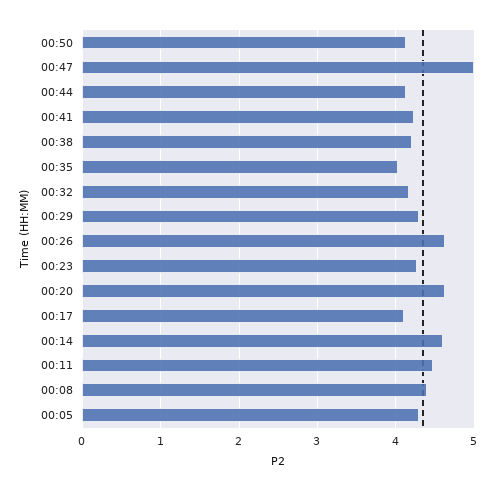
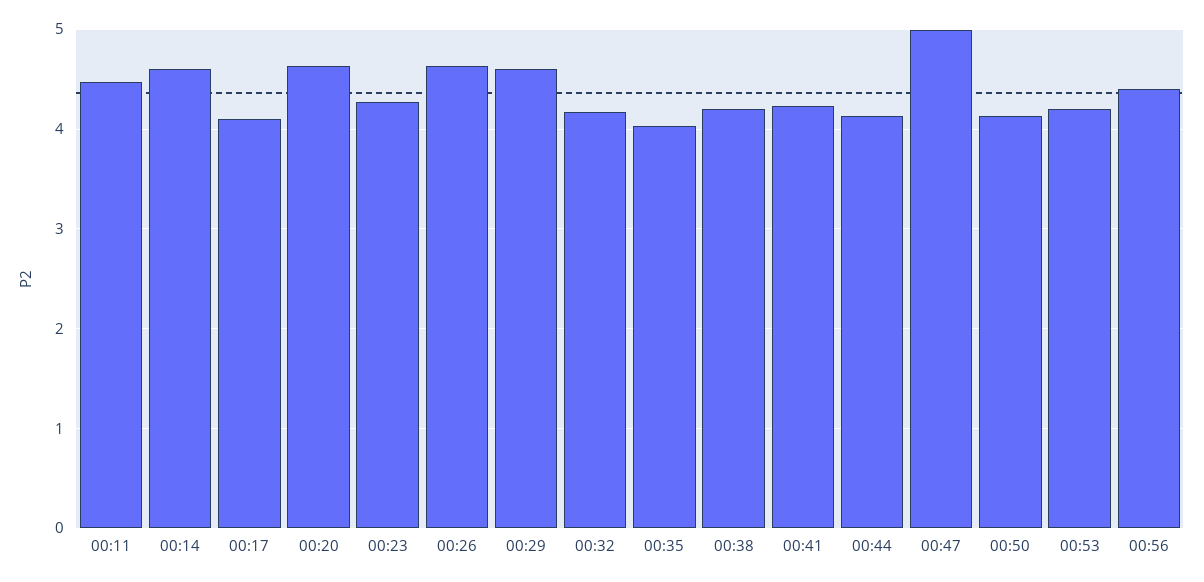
00:29: 4.3 -> 4.6
00:08: 4.4 -> none
00:05: 4.3 -> none
00:53: none -> 4.2
00:56: none -> 4.4

